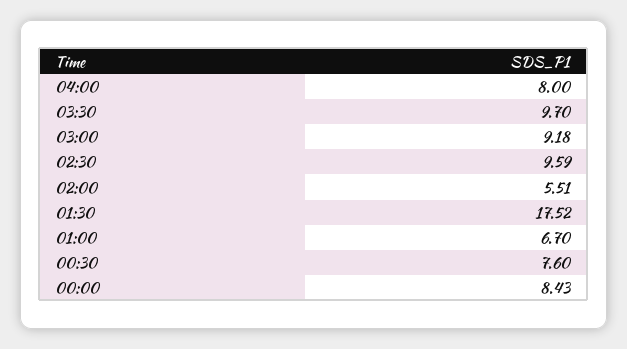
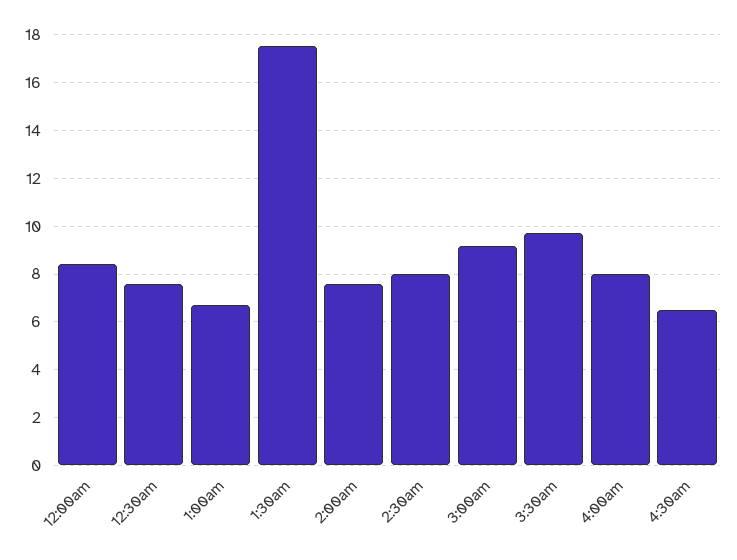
02:30: 9.59 -> 8
02:00: 5.51 -> 7.5
4:30am: none -> 6.5

